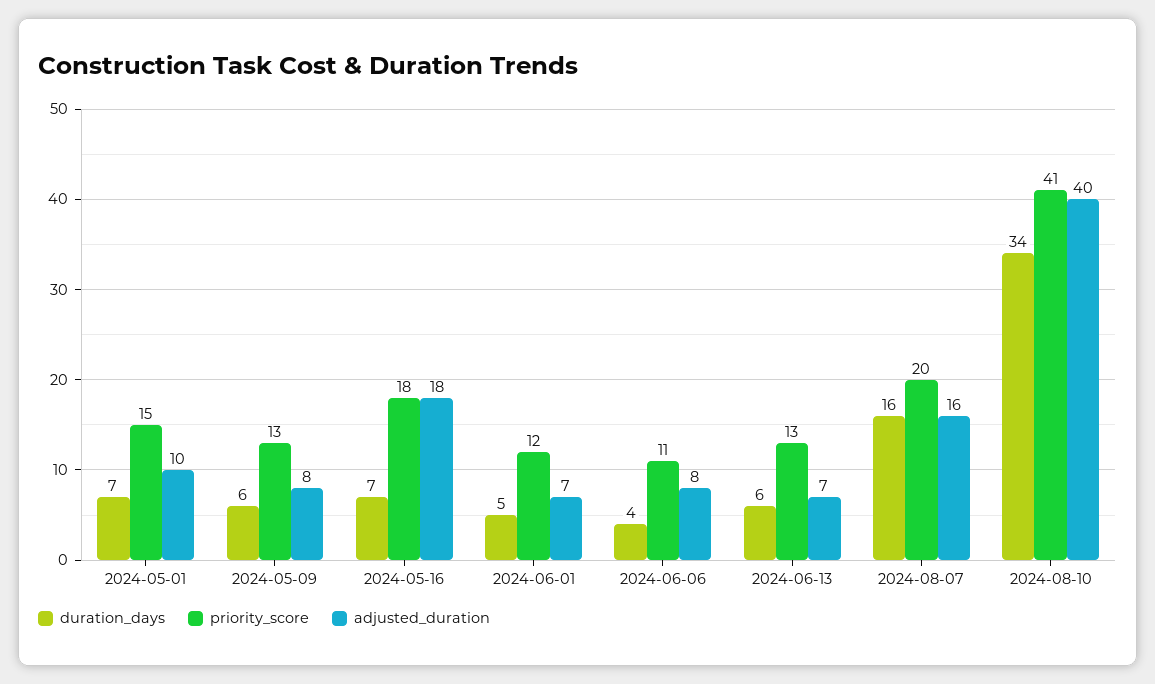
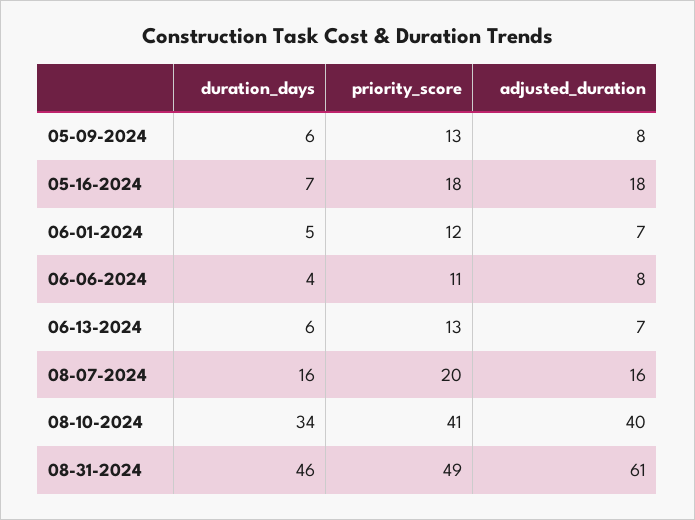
duration_days, 2024-05-01: 7 -> none
priority_score, 2024-05-01: 15 -> none
adjusted_duration, 2024-05-01: 10 -> none
duration_days, 08-31-2024: none -> 46
priority_score, 08-31-2024: none -> 49
adjusted_duration, 08-31-2024: none -> 61

